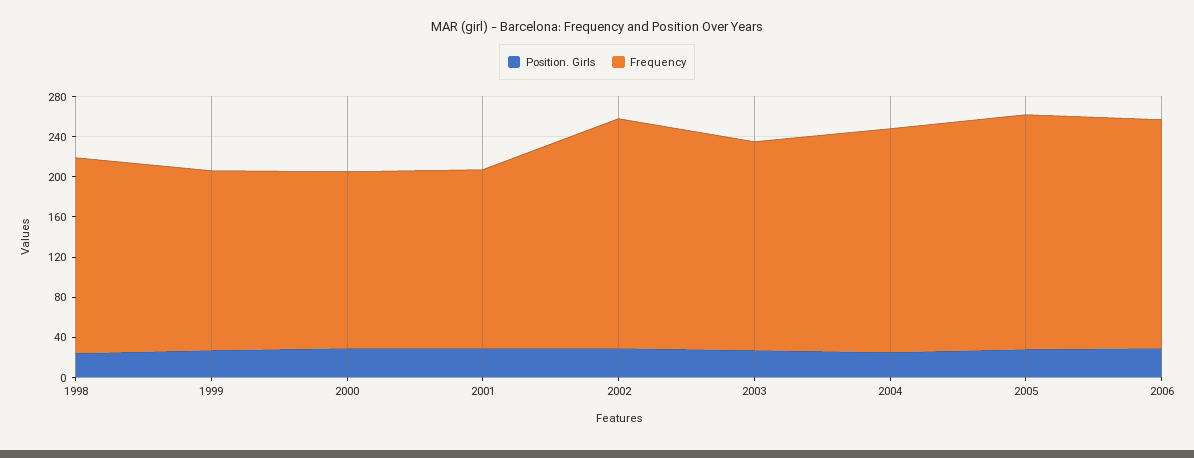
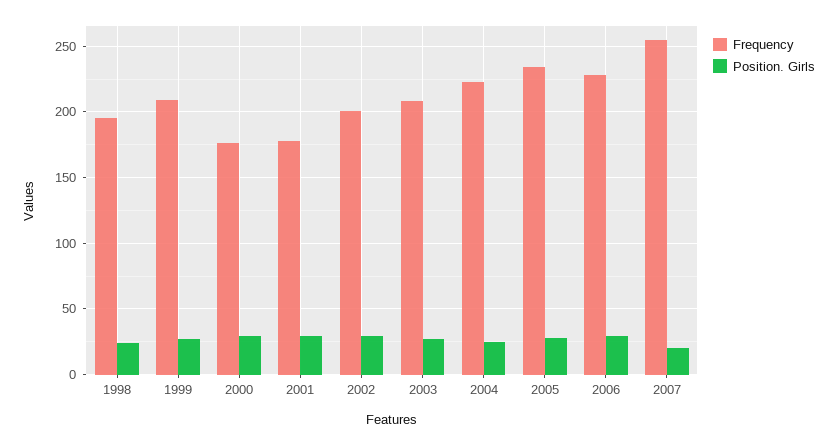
Frequency, 1999: 180 -> 210
Frequency, 2002: 230 -> 200
Frequency, 2007: none -> 255
Position. Girls, 2007: none -> 20

